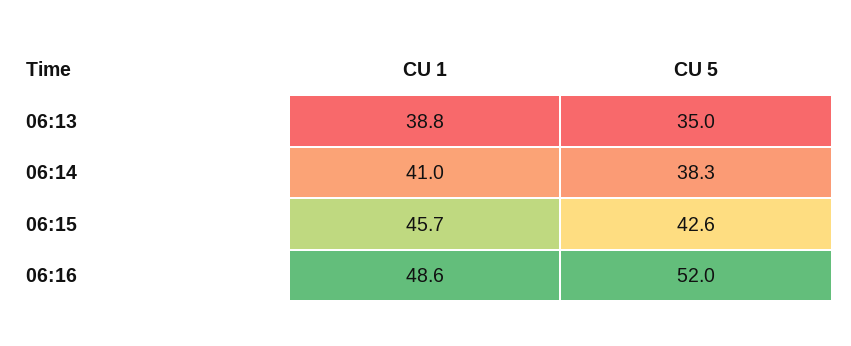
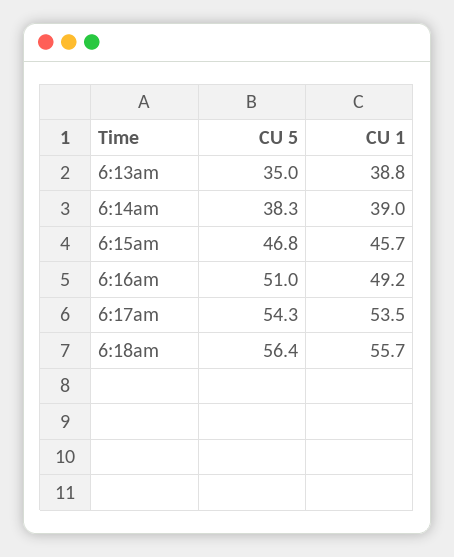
CU 1, 06:14: 41 -> 39
CU 5, 06:15: 42.6 -> 46.8
CU 1, 06:16: 48.6 -> 49.2
CU 5, 06:16: 52 -> 51
CU 5, 6:17am: none -> 54.3
CU 1, 6:17am: none -> 53.5
CU 5, 6:18am: none -> 56.4
CU 1, 6:18am: none -> 55.7

